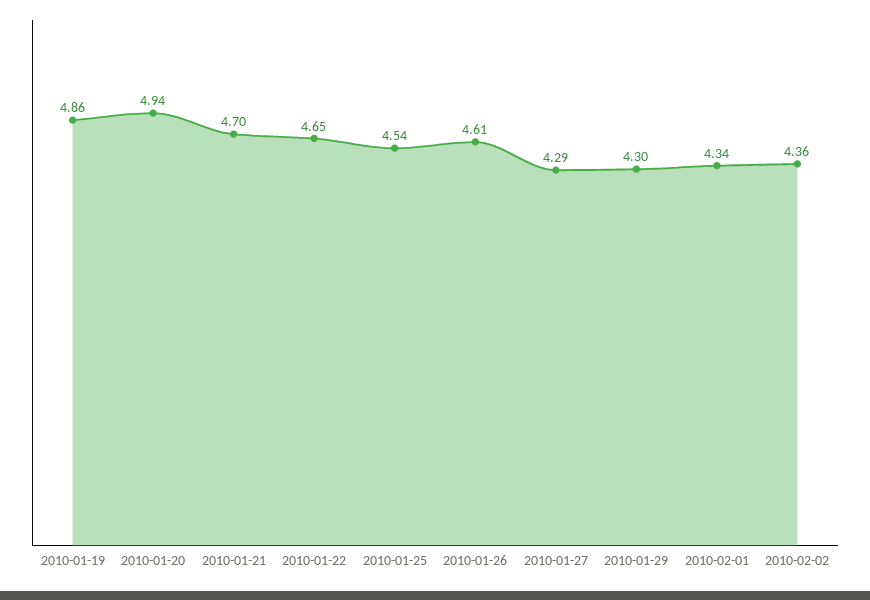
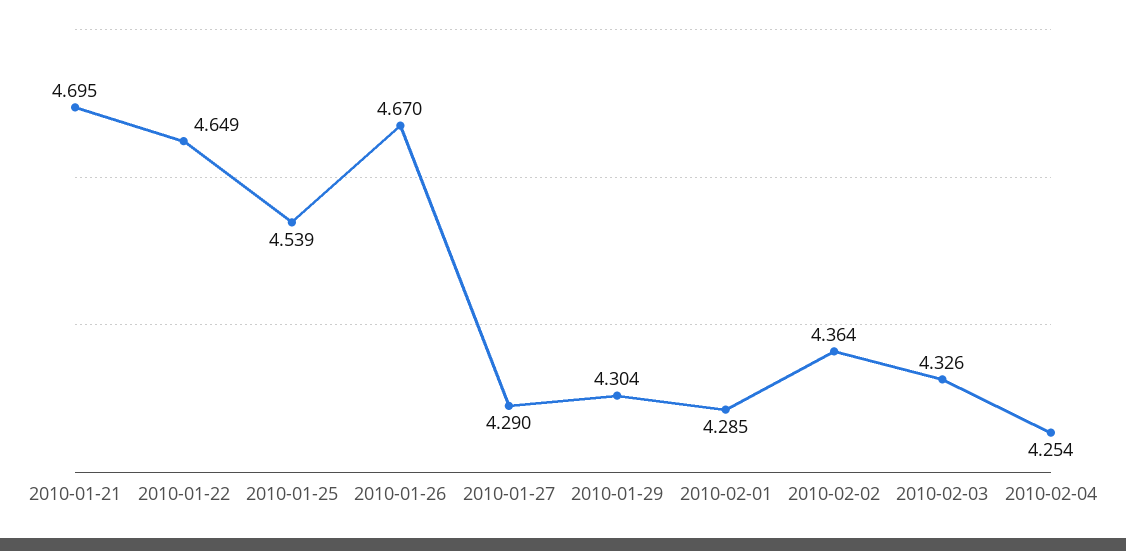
2010-01-19: 4.86 -> none
2010-01-20: 4.94 -> none
2010-01-26: 4.61 -> 4.67
2010-02-01: 4.34 -> 4.285
2010-02-03: none -> 4.326
2010-02-04: none -> 4.254

